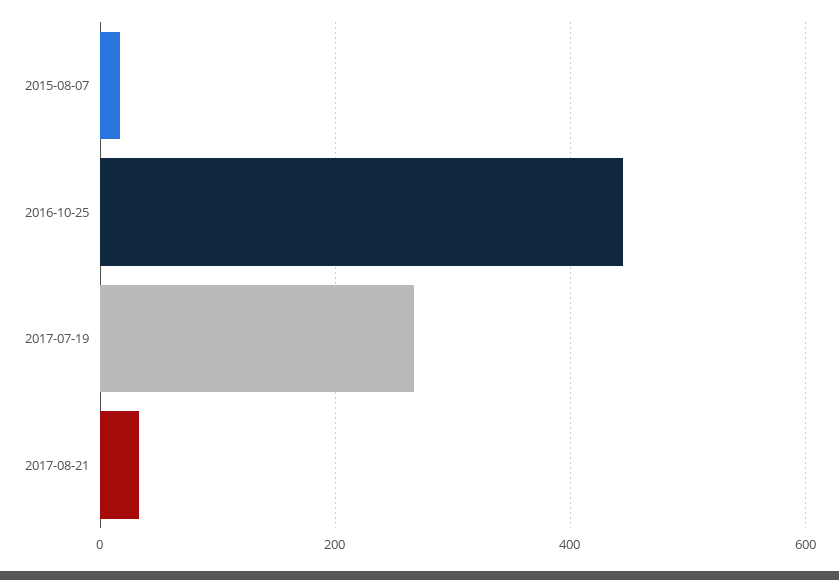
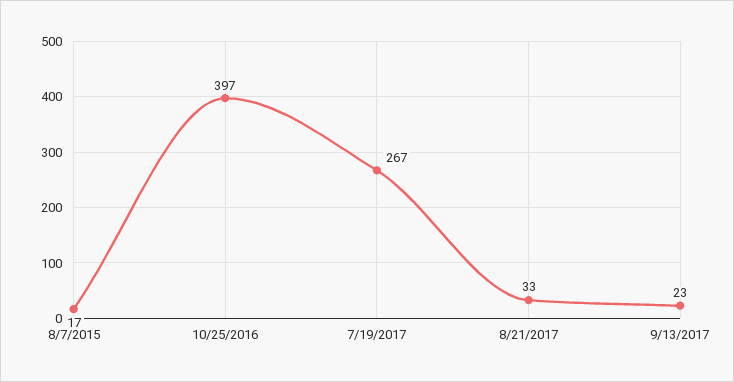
2016-10-25: 440 -> 397
9/13/2017: none -> 23

